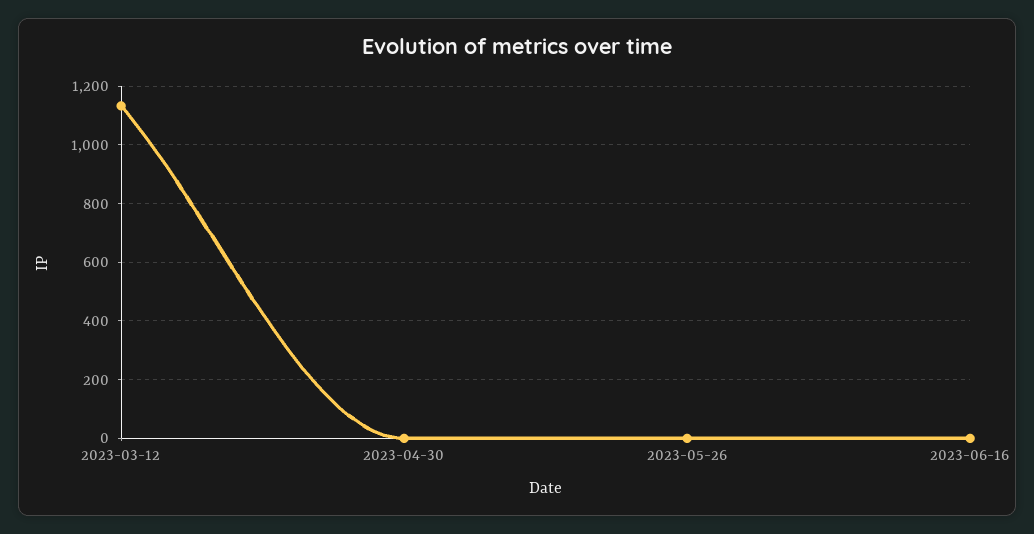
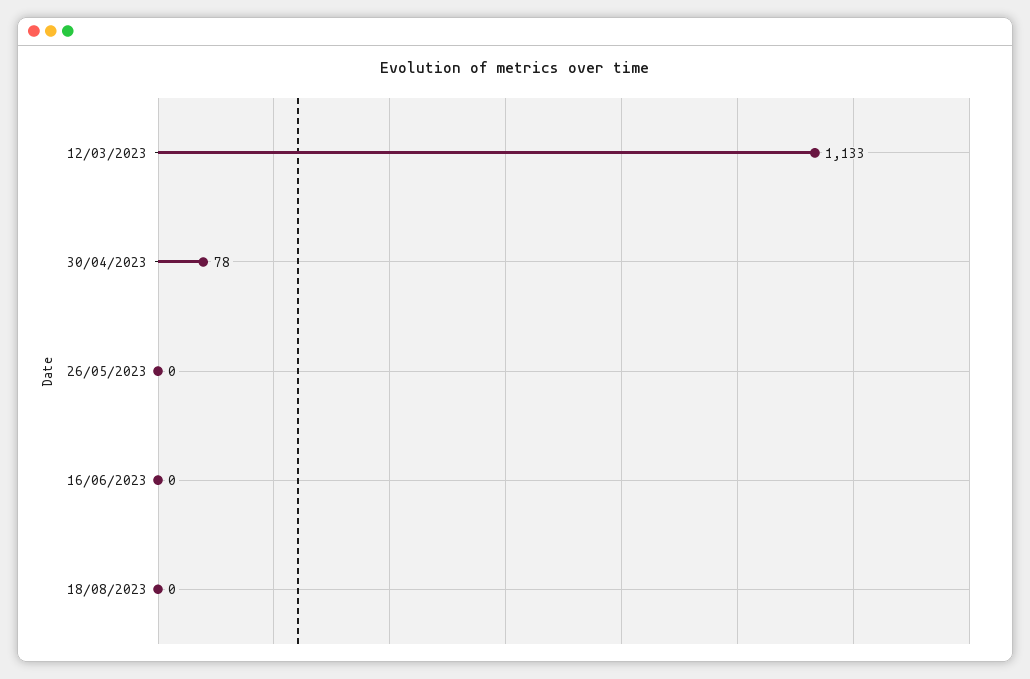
2023-04-30: 0 -> 78
18/08/2023: none -> 0

